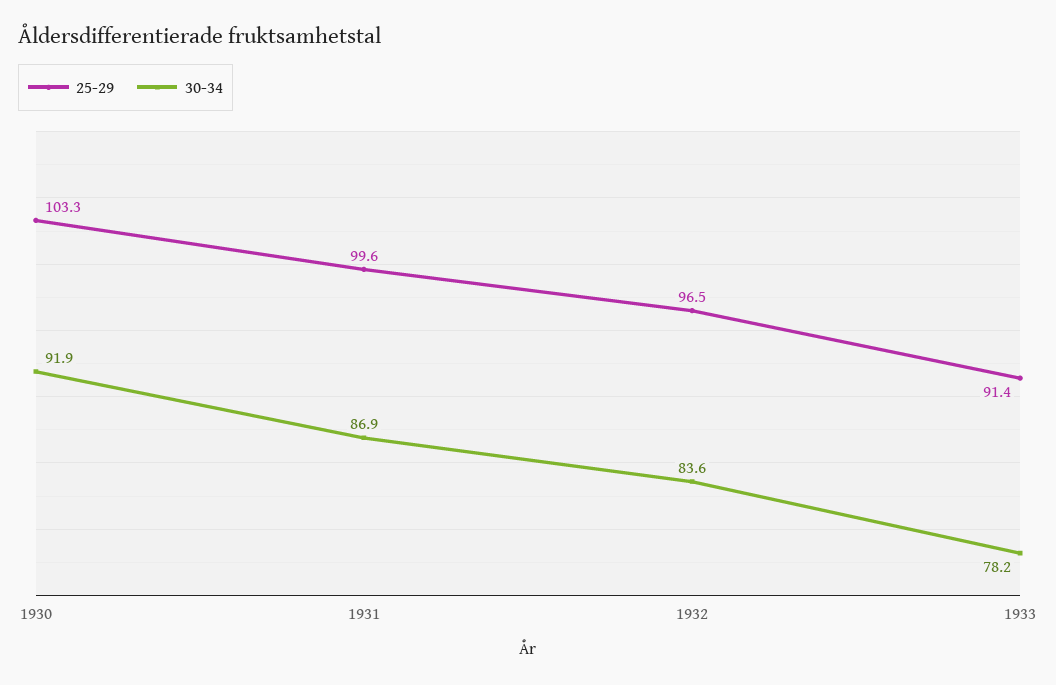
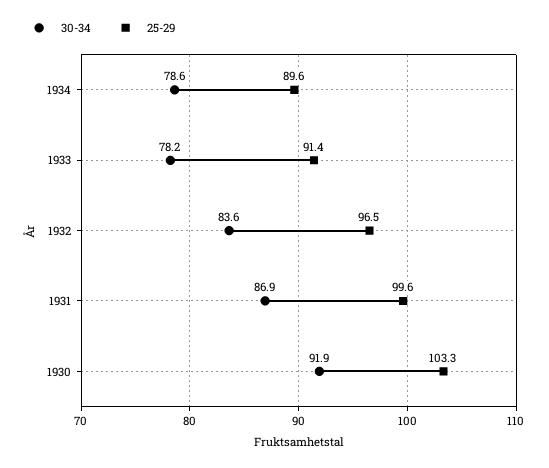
30-34, 1934: none -> 78.6
25-29, 1934: none -> 89.6

